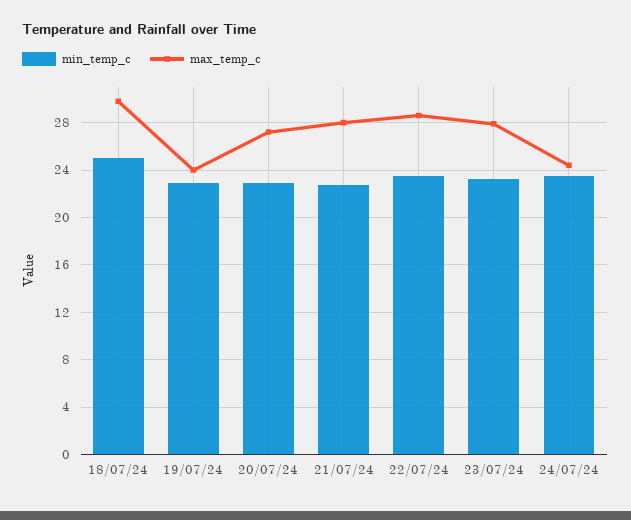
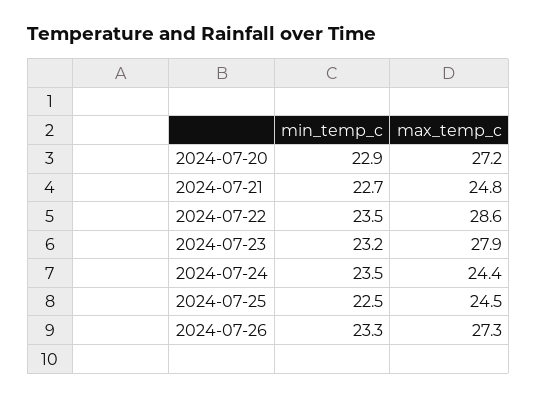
min_temp_c, 18/07/24: 25 -> none
max_temp_c, 18/07/24: 30 -> none
min_temp_c, 19/07/24: 23 -> none
max_temp_c, 19/07/24: 24 -> none
max_temp_c, 21/07/24: 28 -> 24.8
min_temp_c, 2024-07-25: none -> 22.5
max_temp_c, 2024-07-25: none -> 24.5
min_temp_c, 2024-07-26: none -> 23.3
max_temp_c, 2024-07-26: none -> 27.3

